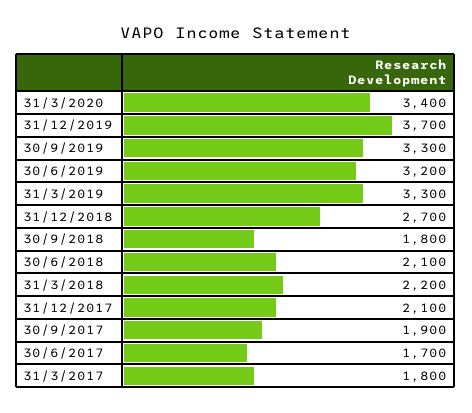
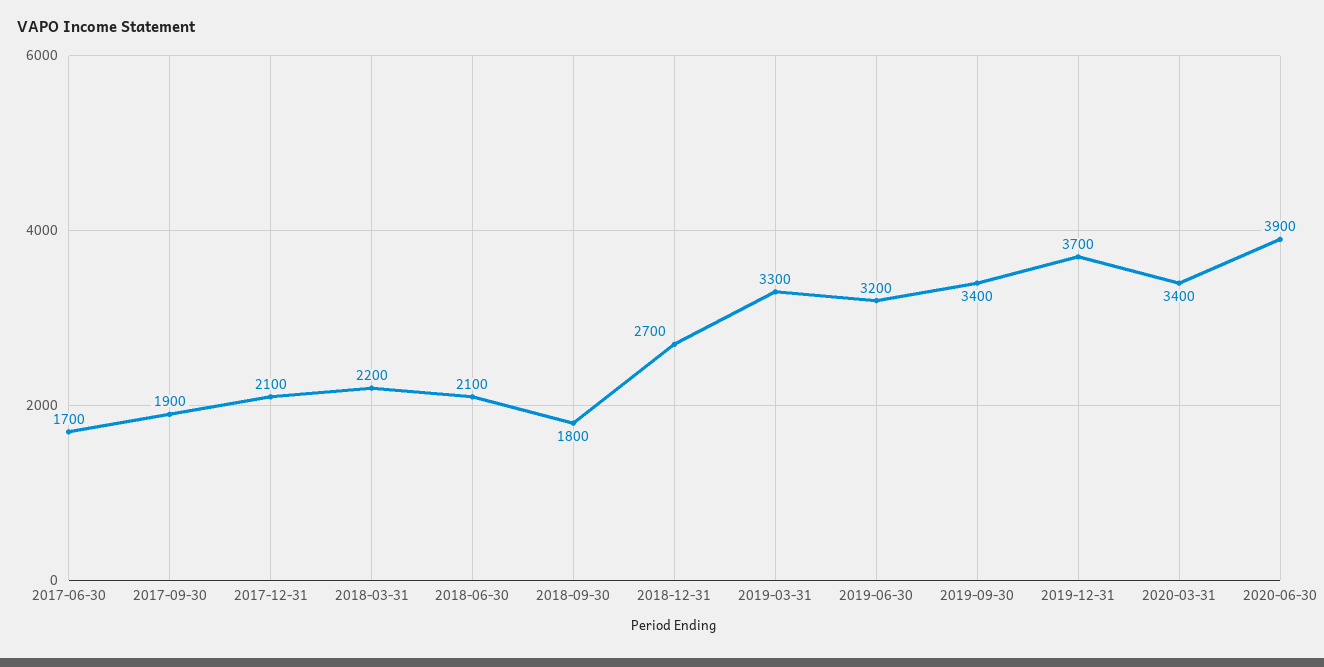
30/9/2019: 3300 -> 3400
31/3/2017: 1800 -> none
2020-06-30: none -> 3900

